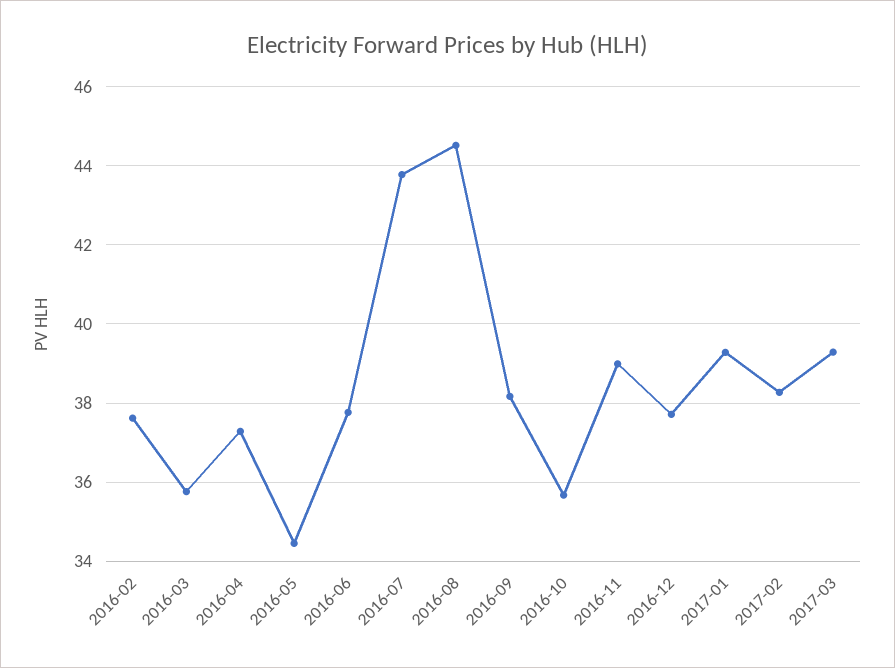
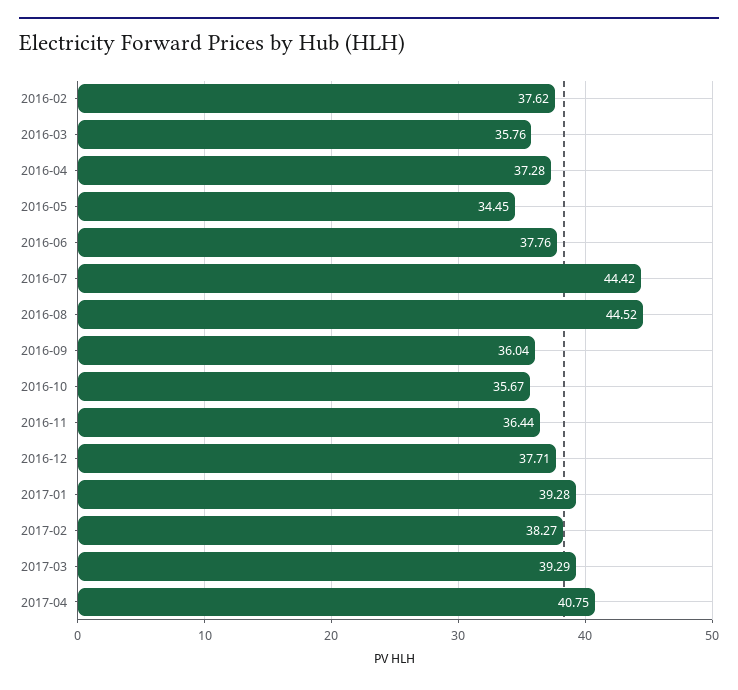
2016-07: 43.8 -> 44.42
2016-09: 38.2 -> 36.04
2016-11: 39 -> 36.44
2017-04: none -> 40.75

